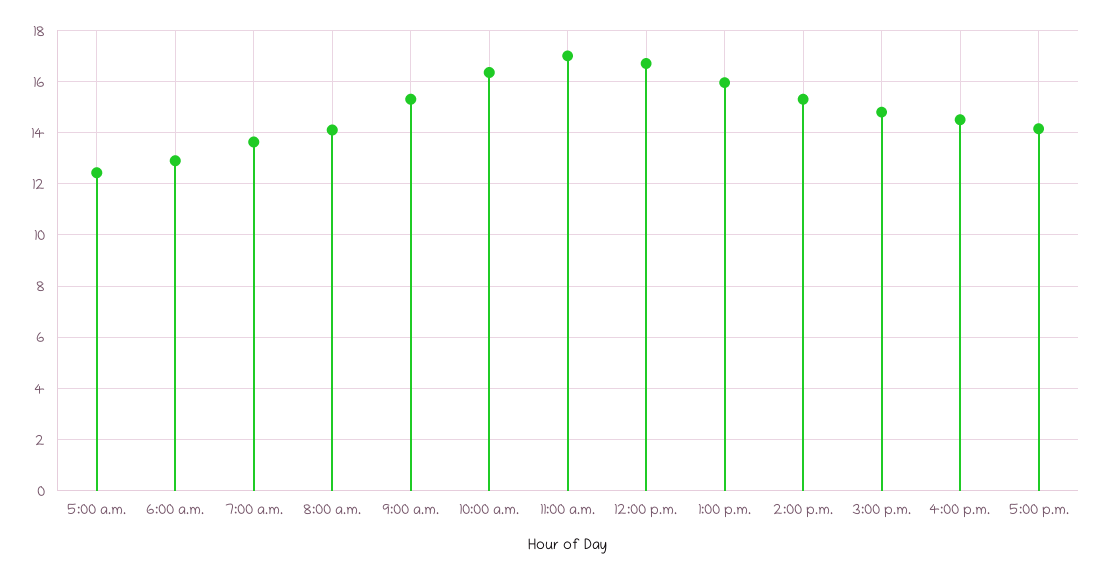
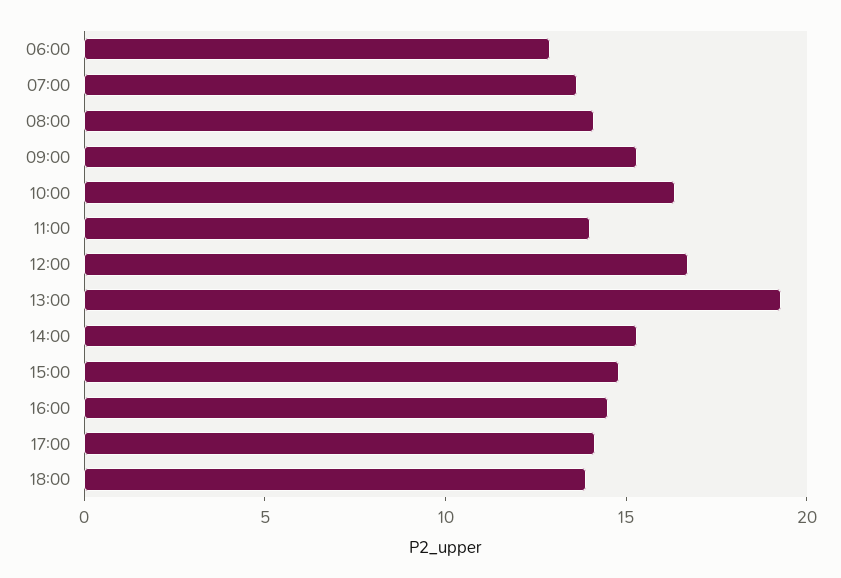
5:00 a.m.: 12.5 -> none
11:00 a.m.: 17 -> 14
1:00 p.m.: 16 -> 19
18:00: none -> 14

